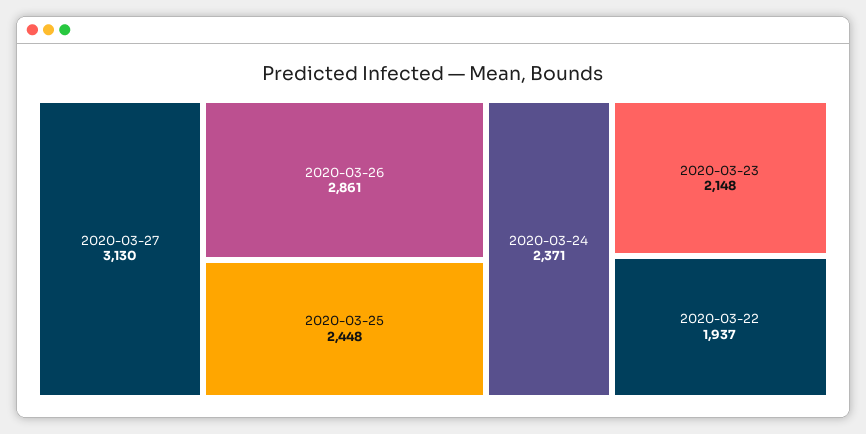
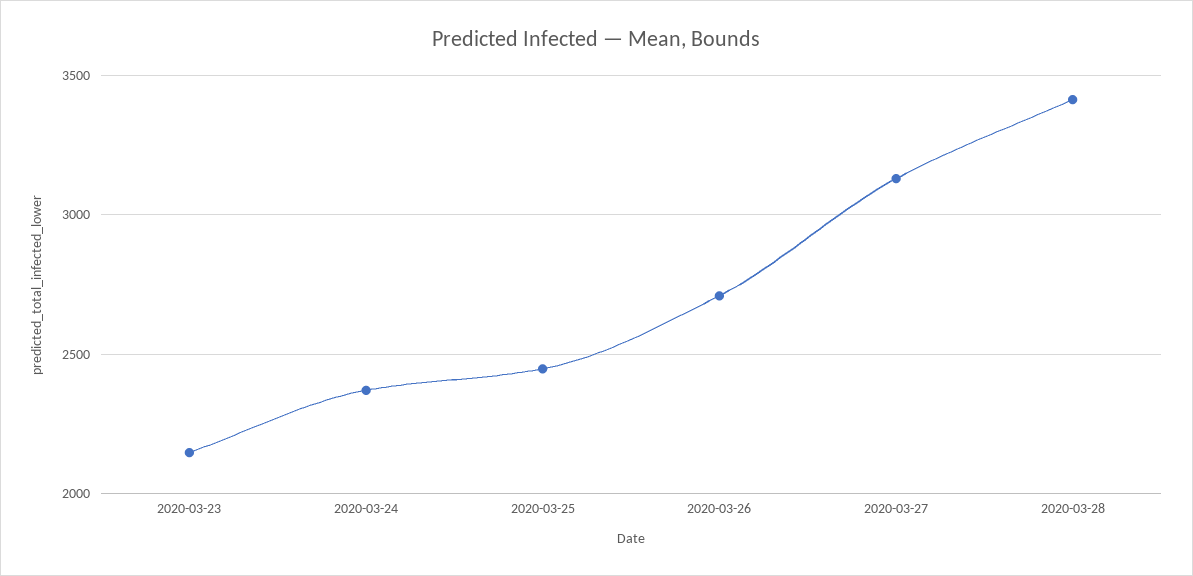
2020-03-26: 2861 -> 2700
2020-03-22: 1937 -> none
2020-03-28: none -> 3400

